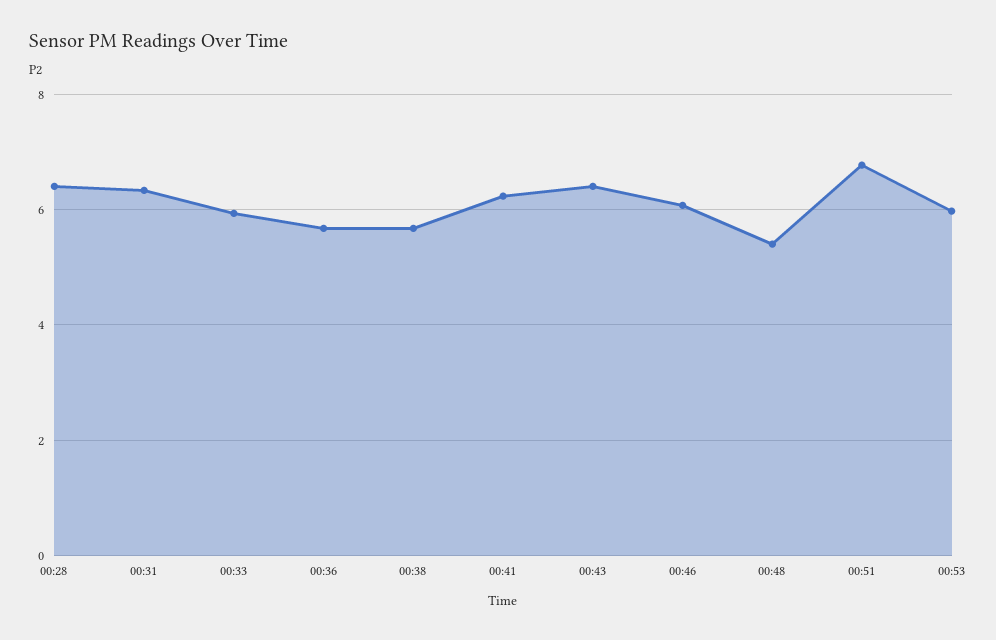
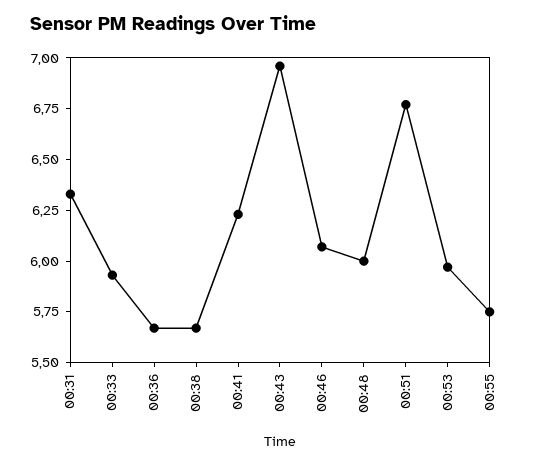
00:28: 6.4 -> none
00:43: 6.4 -> 6.95
00:48: 5.4 -> 6
00:55: none -> 5.75

